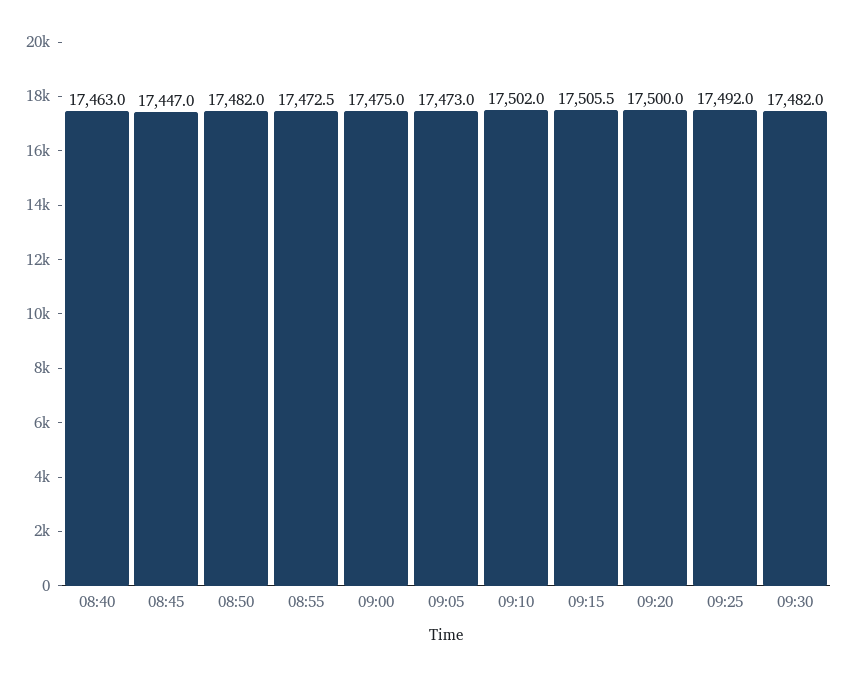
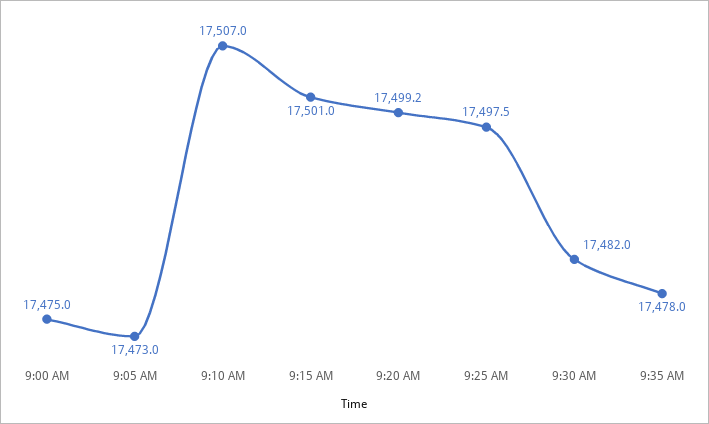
08:40: 17463 -> none
08:45: 17447 -> none
08:50: 17482 -> none
08:55: 17472.5 -> none
09:10: 17502 -> 17507
09:15: 17505.5 -> 17501
09:20: 17500 -> 17499.2
09:25: 17492 -> 17497.5
9:35 AM: none -> 17478

